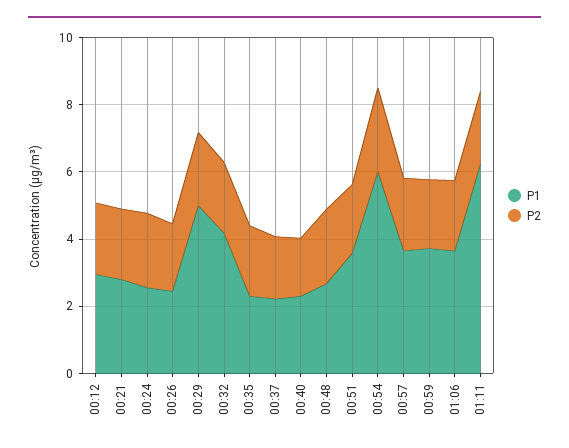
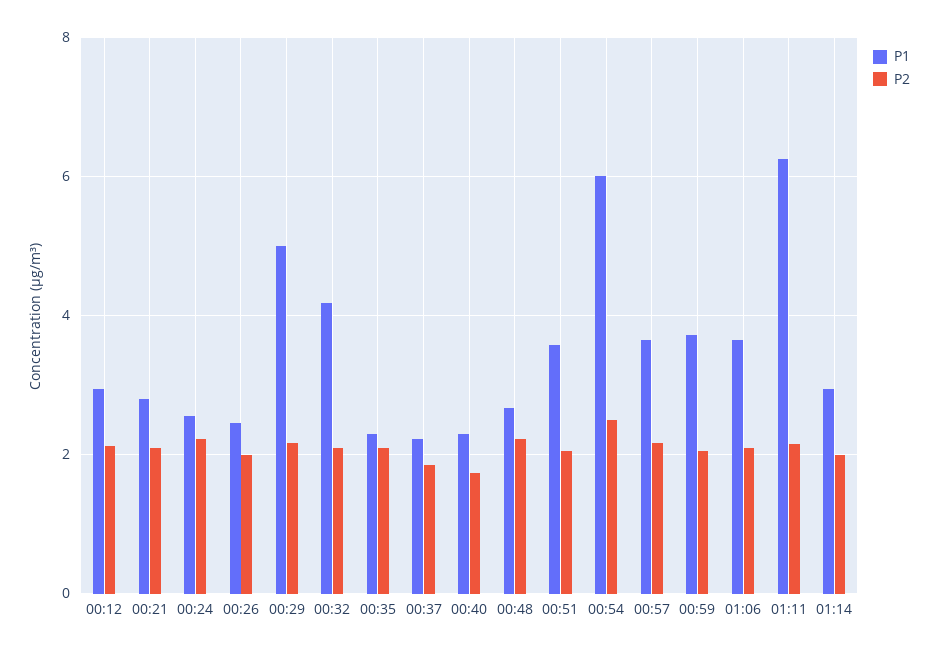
P1, 01:14: none -> 3
P2, 01:14: none -> 2

